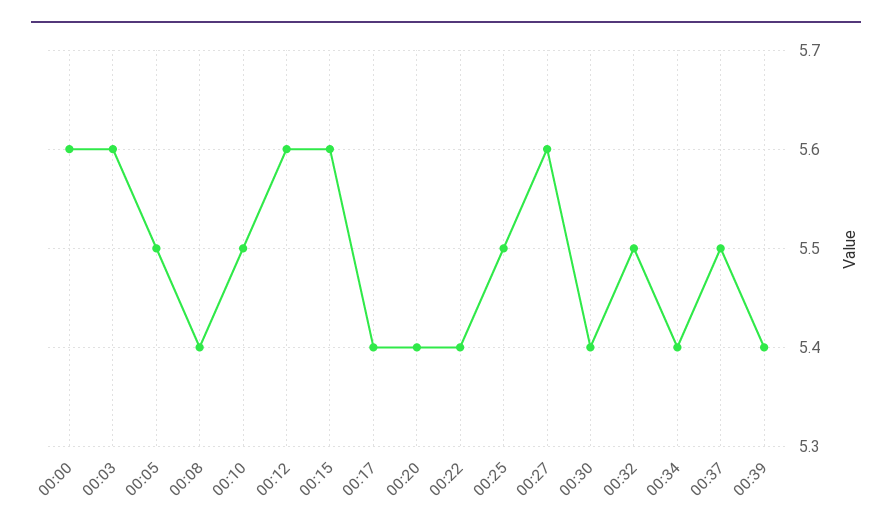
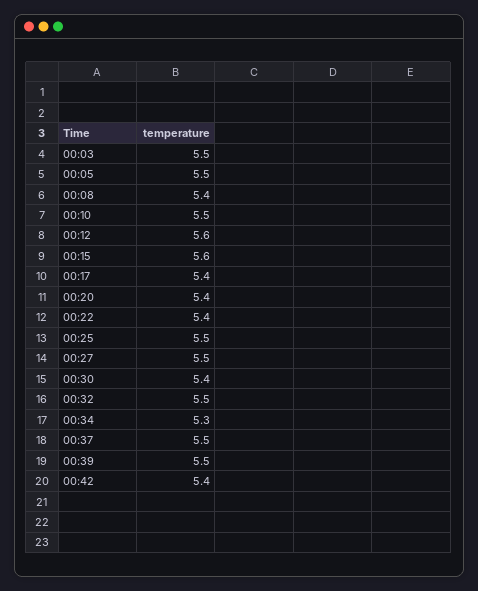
00:00: 5.6 -> none
00:03: 5.6 -> 5.5
00:27: 5.6 -> 5.5
00:34: 5.4 -> 5.3
00:39: 5.4 -> 5.5
00:42: none -> 5.4

